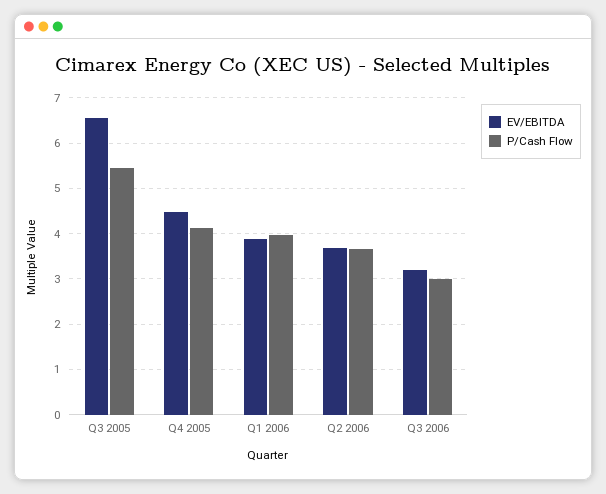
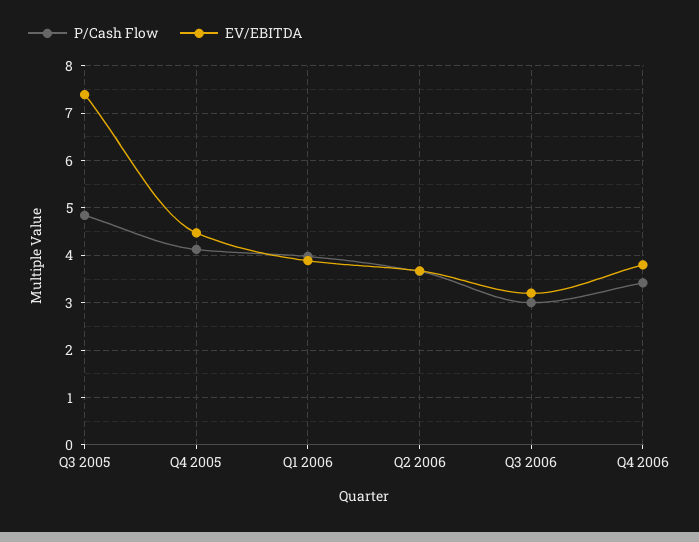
EV/EBITDA, Q3 2005: 6.6 -> 7.4
P/Cash Flow, Q3 2005: 5.4 -> 4.8
P/Cash Flow, Q4 2006: none -> 3.4
EV/EBITDA, Q4 2006: none -> 3.8

